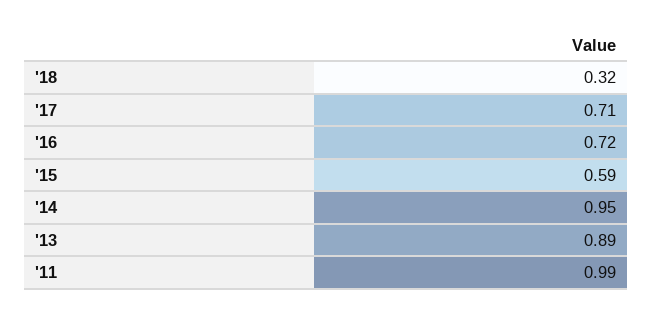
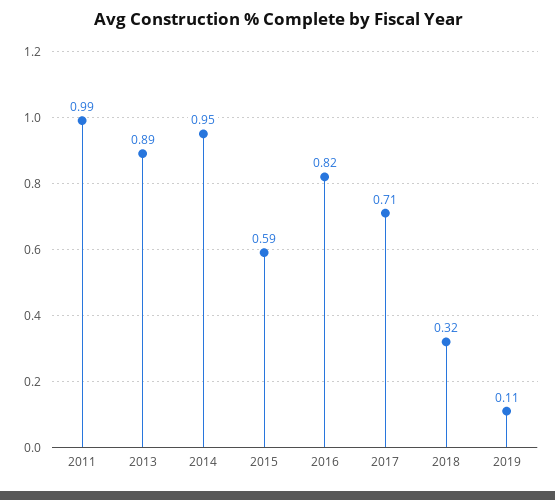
'16: 0.72 -> 0.82
2019: none -> 0.11

